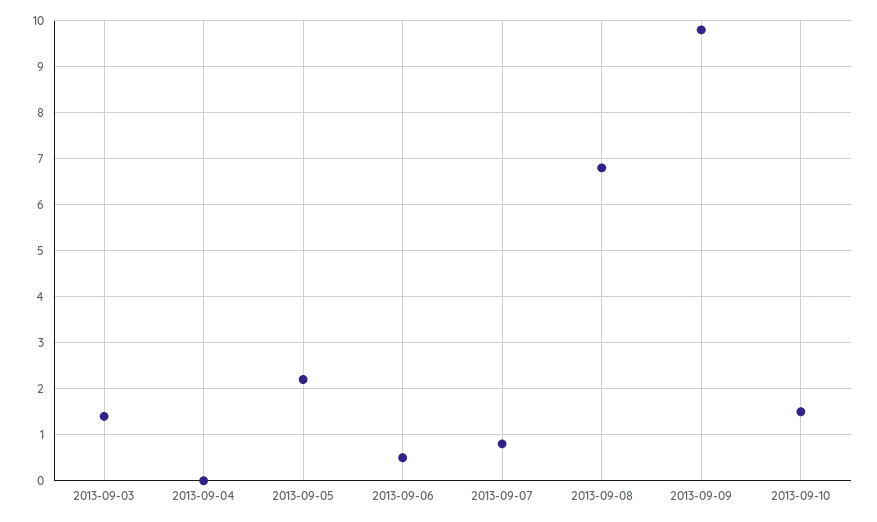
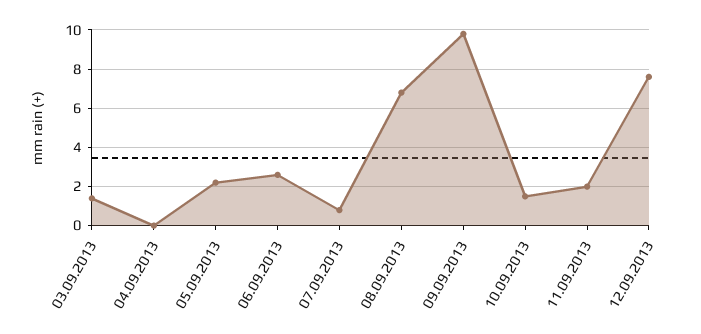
2013-09-06: 0.5 -> 2.5
11.09.2013: none -> 2
12.09.2013: none -> 7.5

